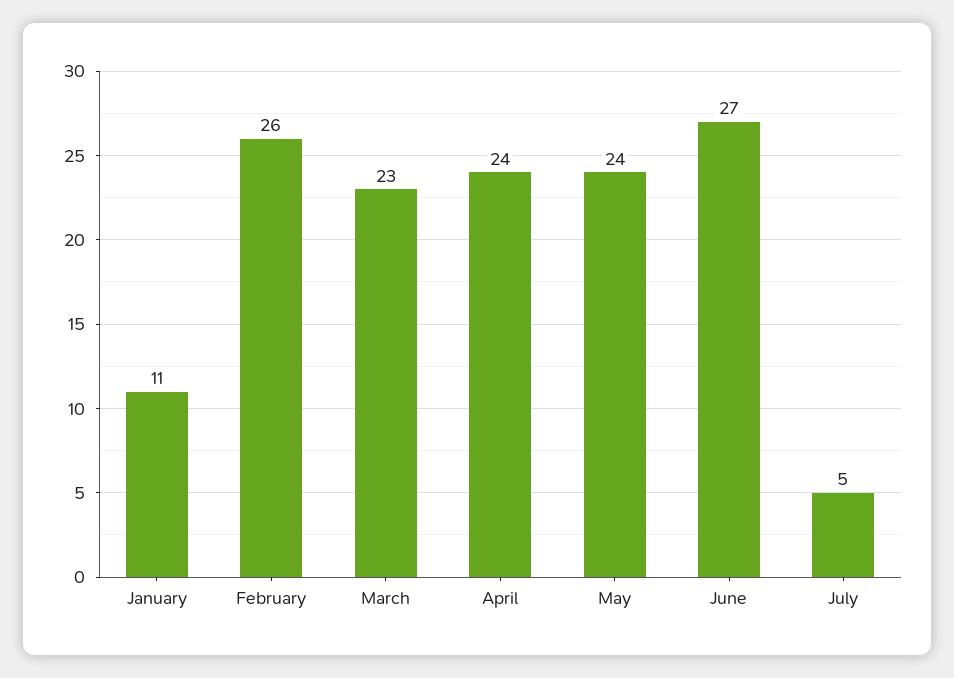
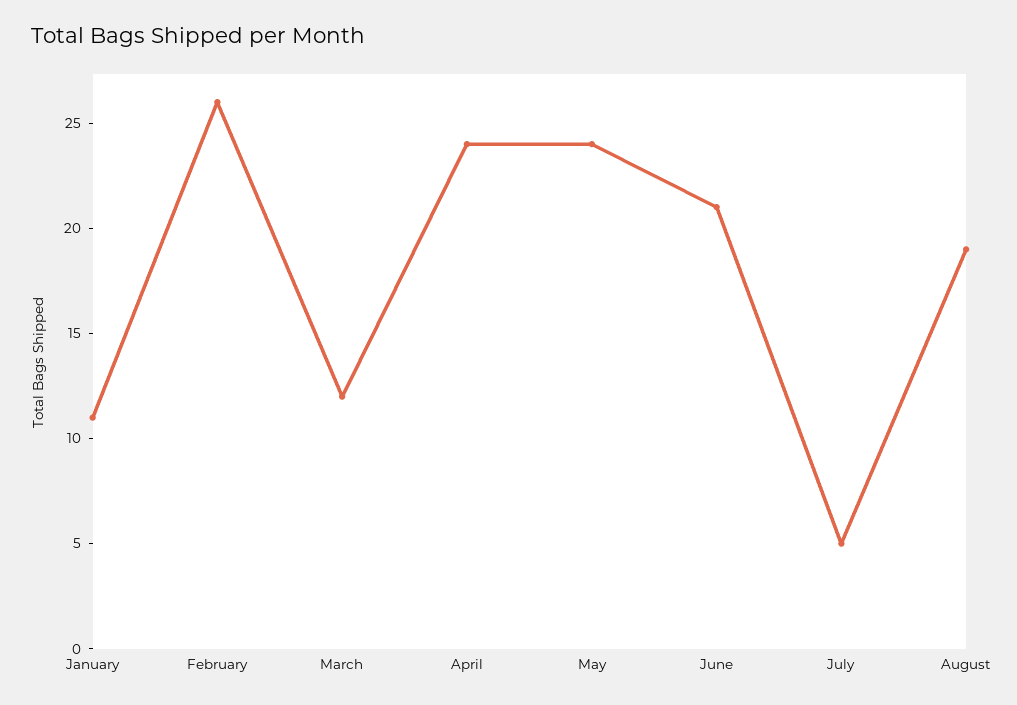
March: 23 -> 12
June: 27 -> 21
August: none -> 19

